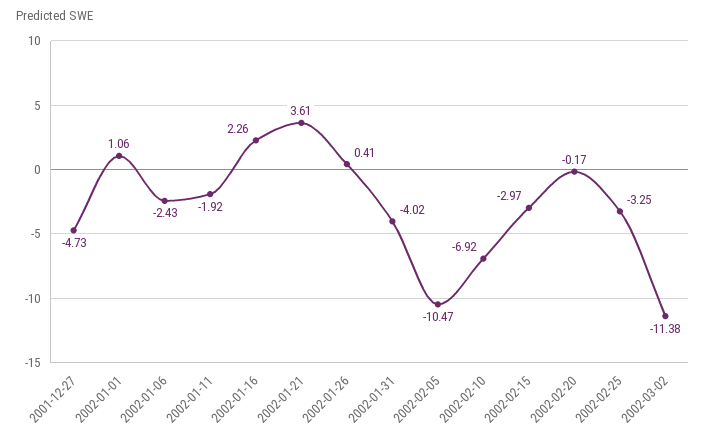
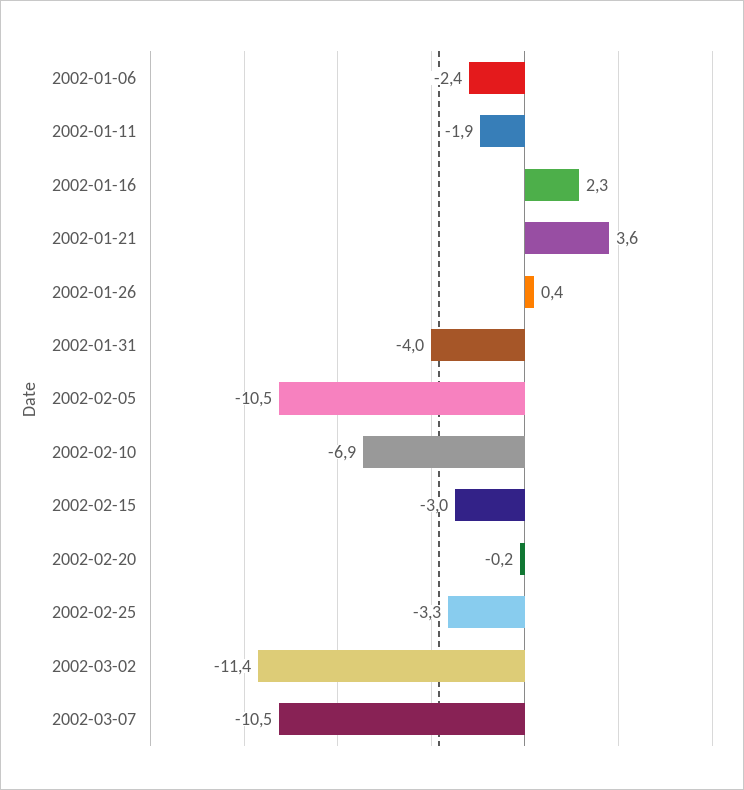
2001-12-27: -4.73 -> none
2002-01-01: 1.06 -> none
2002-03-07: none -> -10.5

